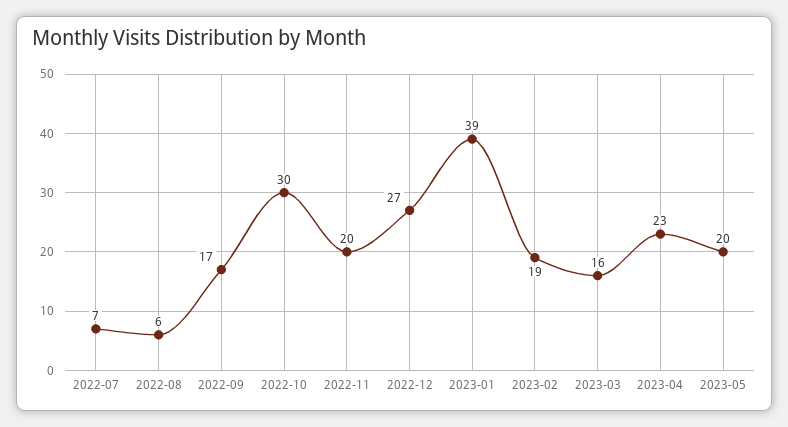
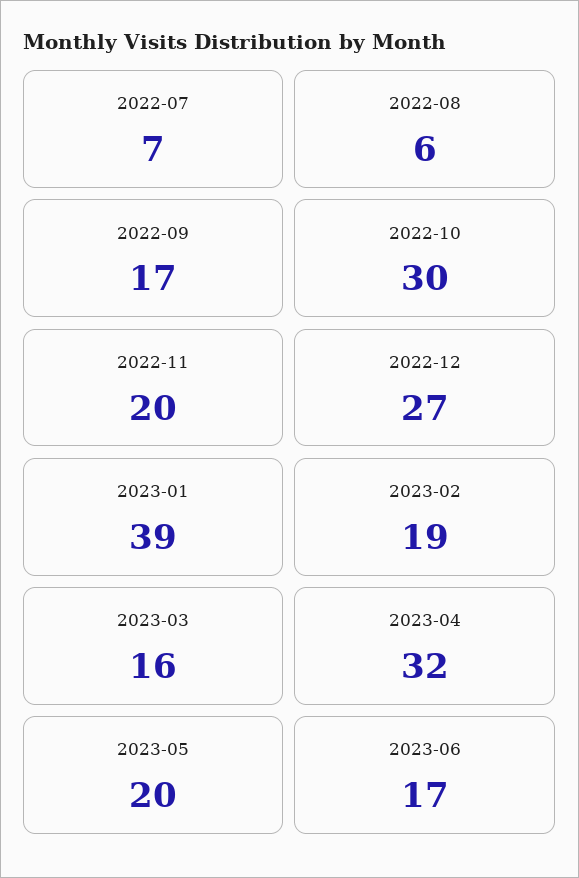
2023-04: 23 -> 32
2023-06: none -> 17

